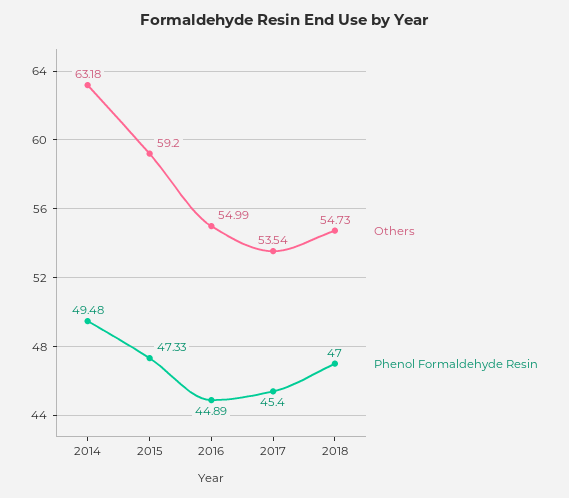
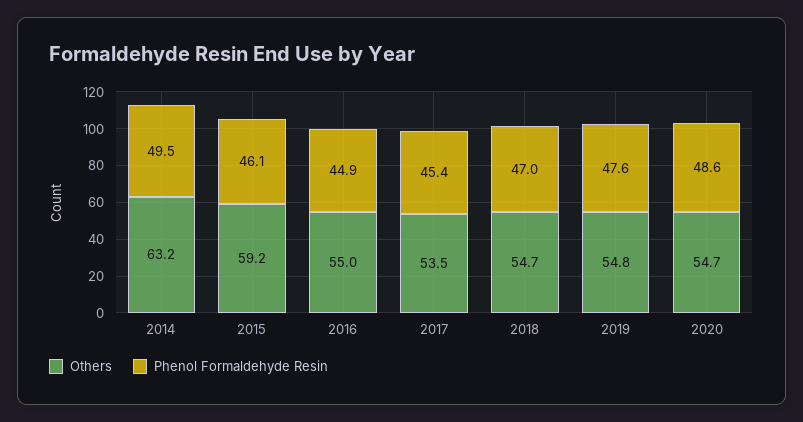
Phenol Formaldehyde Resin, 2015: 47.33 -> 46.1
Others, 2019: none -> 54.8
Phenol Formaldehyde Resin, 2019: none -> 47.6
Others, 2020: none -> 54.7
Phenol Formaldehyde Resin, 2020: none -> 48.6

